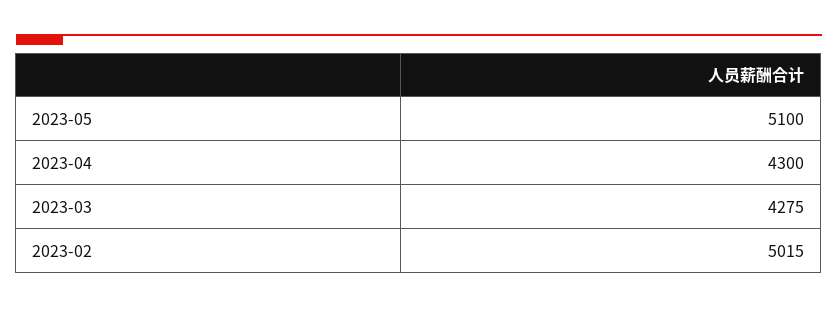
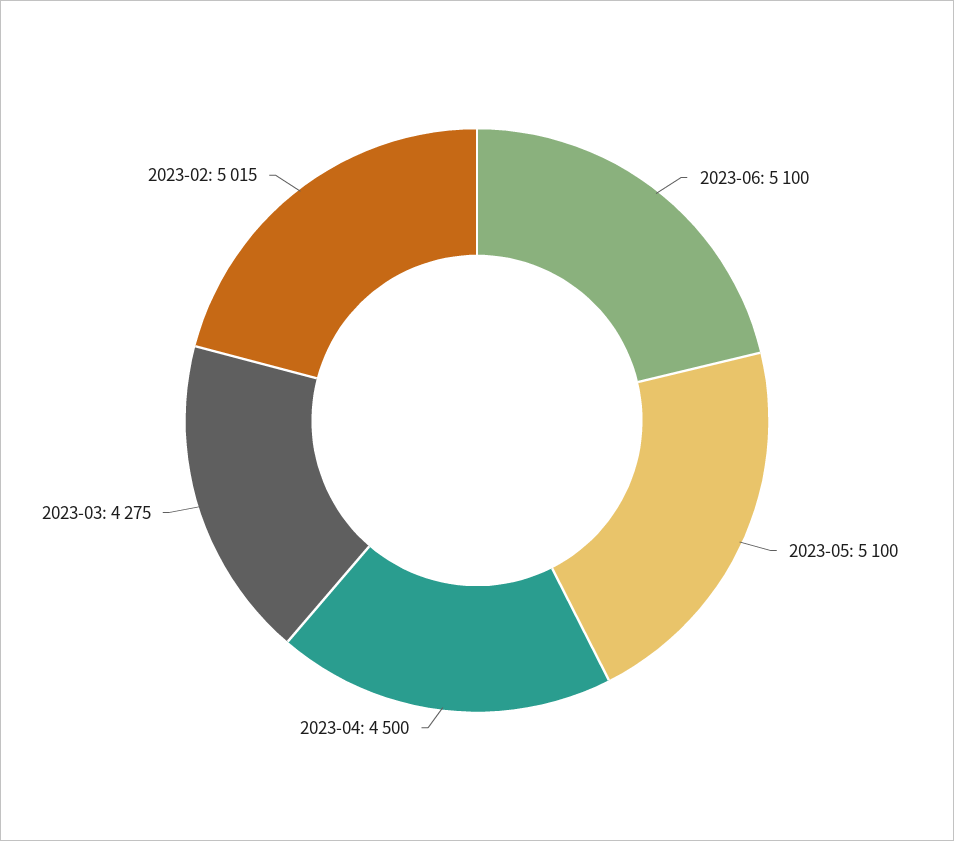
2023-04: 4300 -> 4500
2023-06: none -> 5100

